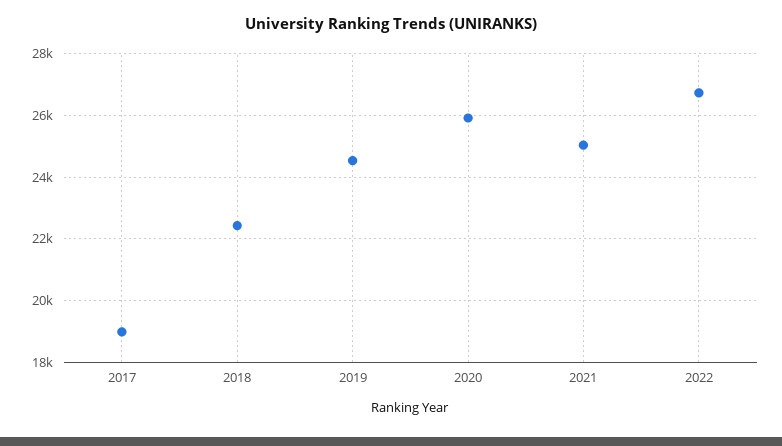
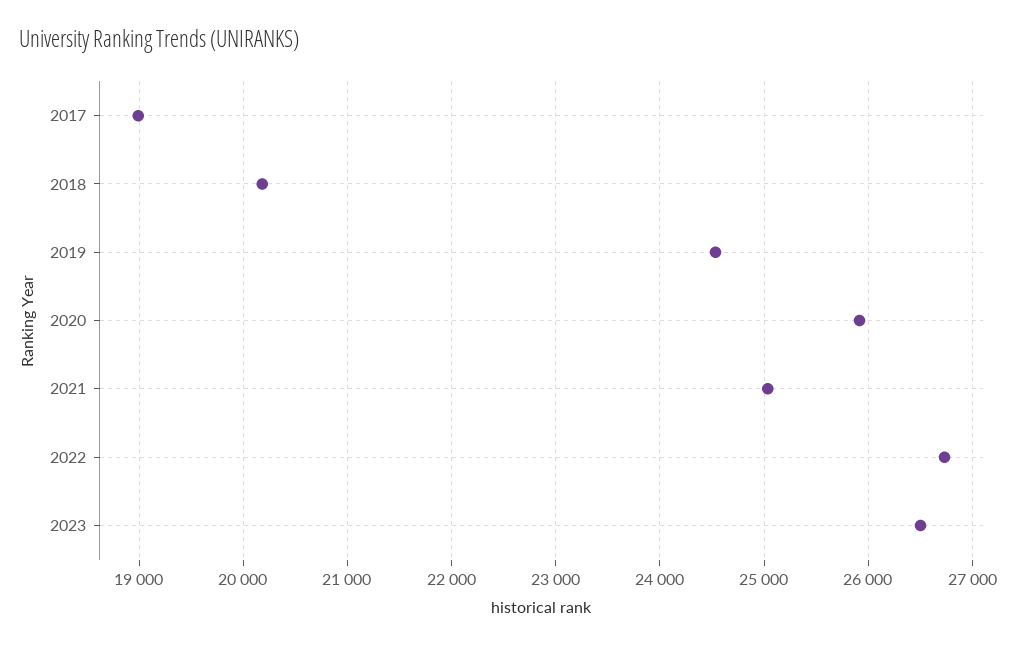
2018: 22400 -> 20200
2023: none -> 26500

